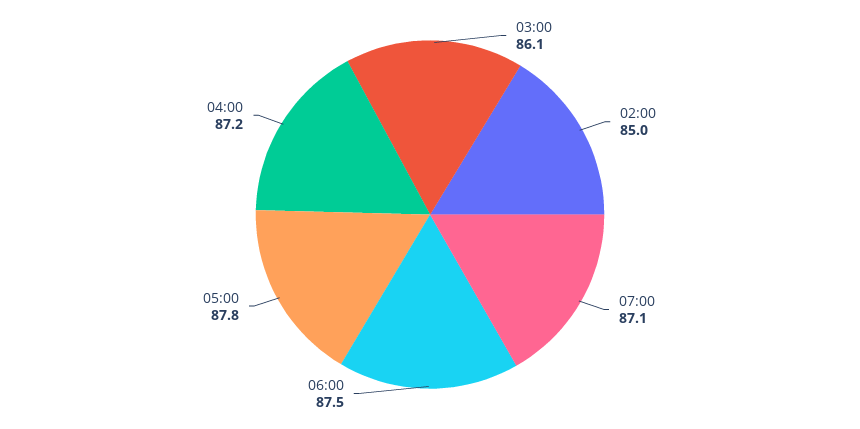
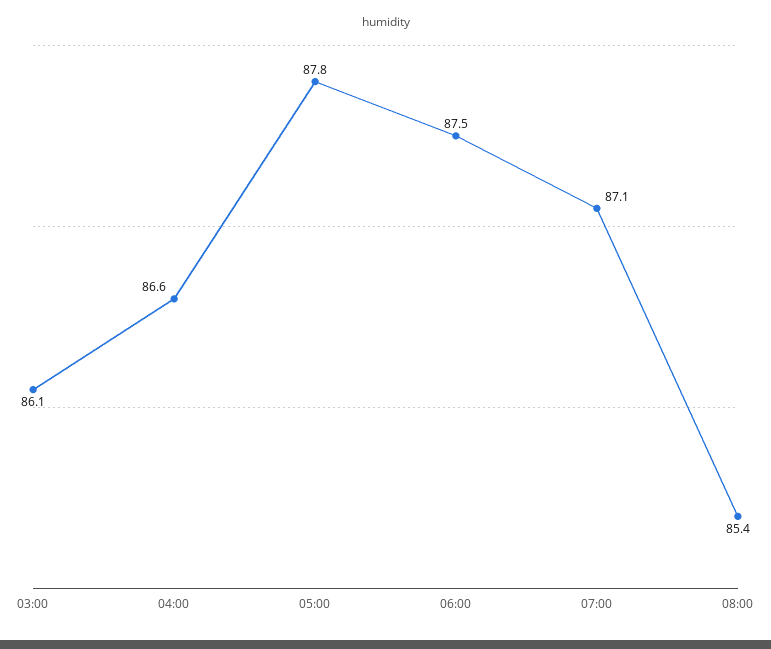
02:00: 85 -> none
04:00: 87.2 -> 86.6
08:00: none -> 85.4

